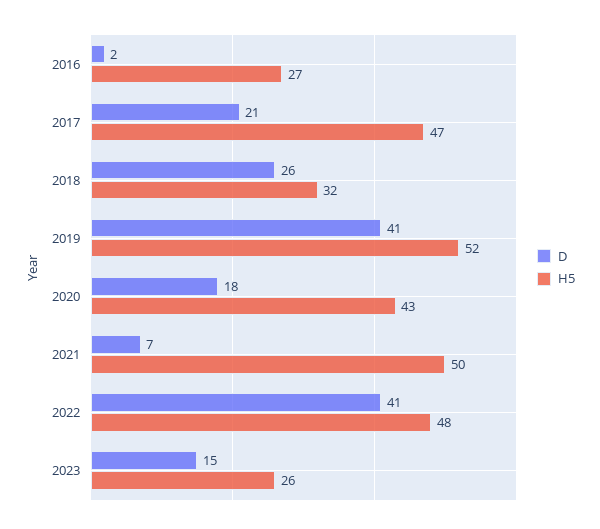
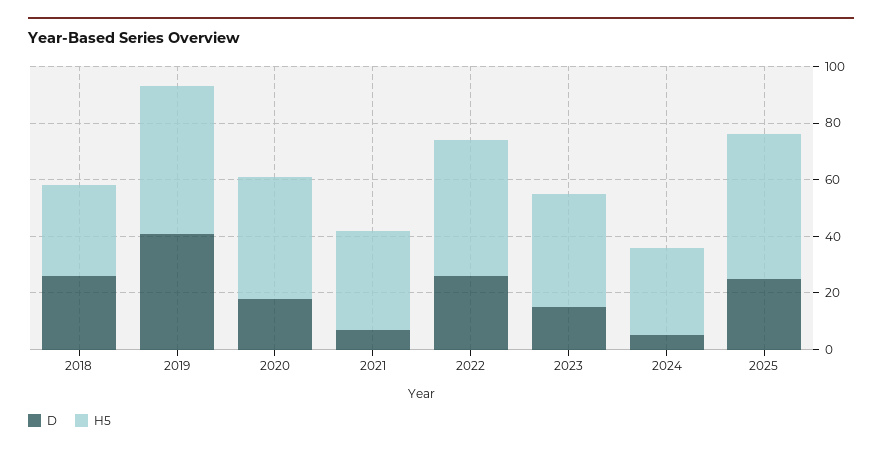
D, 2016: 2 -> none
H5, 2016: 27 -> none
D, 2017: 21 -> none
H5, 2017: 47 -> none
H5, 2021: 50 -> 35
D, 2022: 41 -> 25
H5, 2023: 26 -> 40
D, 2024: none -> 5
H5, 2024: none -> 30
D, 2025: none -> 25
H5, 2025: none -> 50

